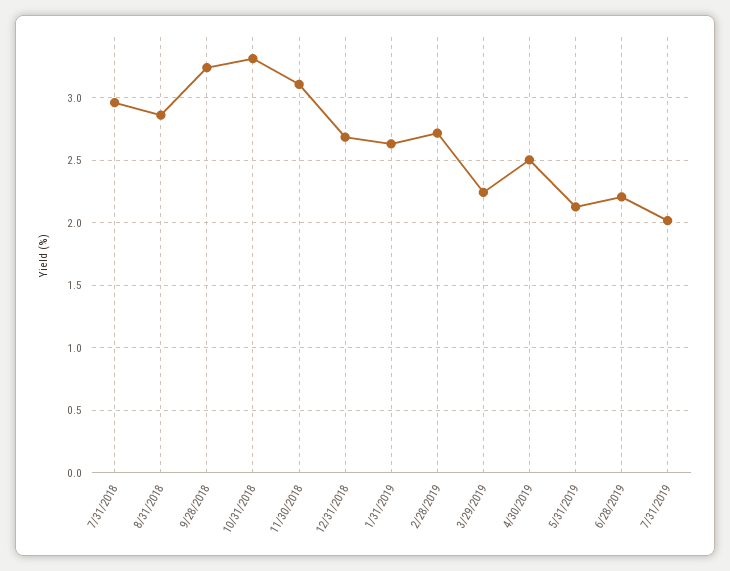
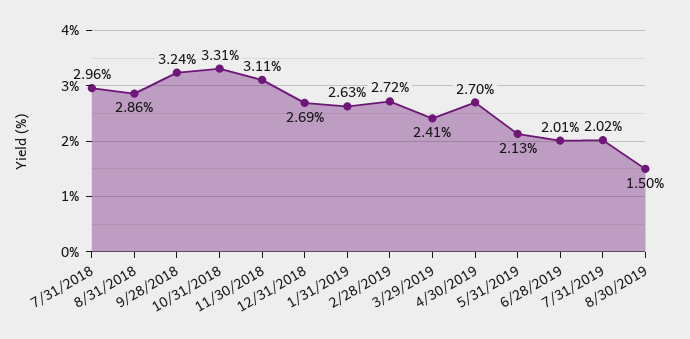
3/29/2019: 2.25 -> 2.41
4/30/2019: 2.5 -> 2.7
6/28/2019: 2.2 -> 2.01
8/30/2019: none -> 1.5

